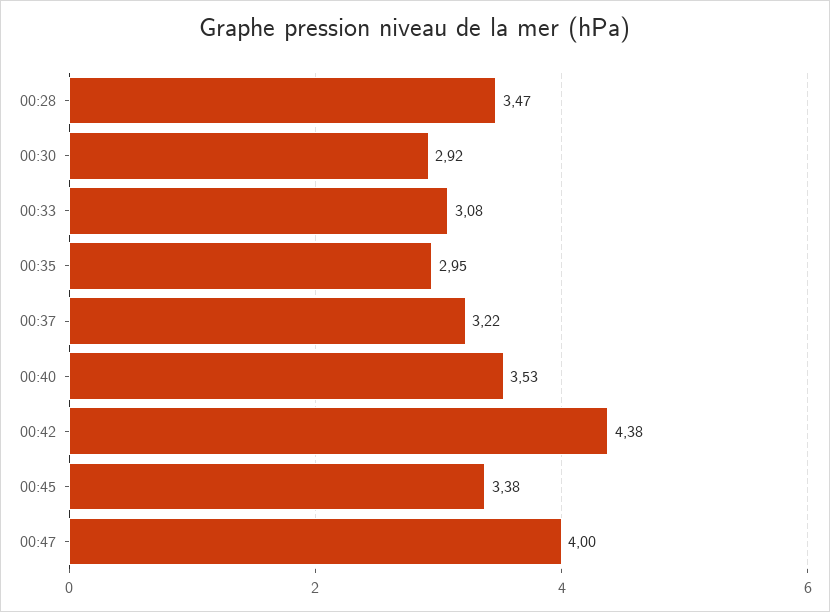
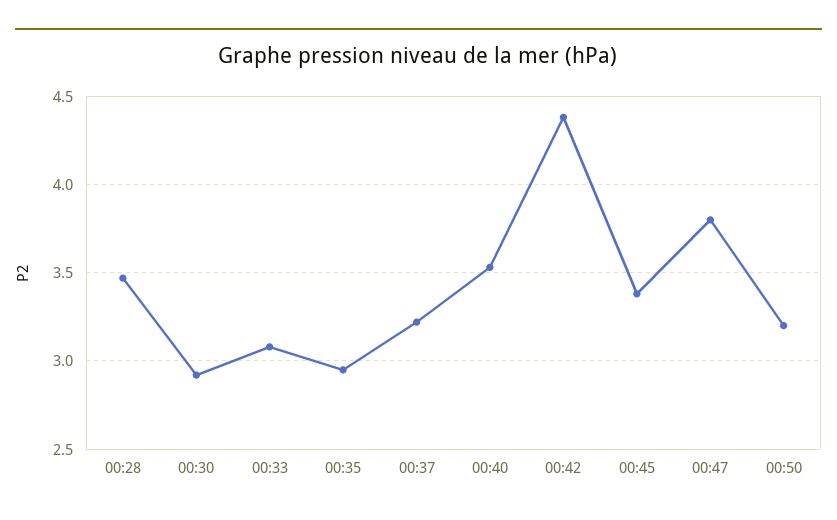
00:47: 4 -> 3.8
00:50: none -> 3.2

